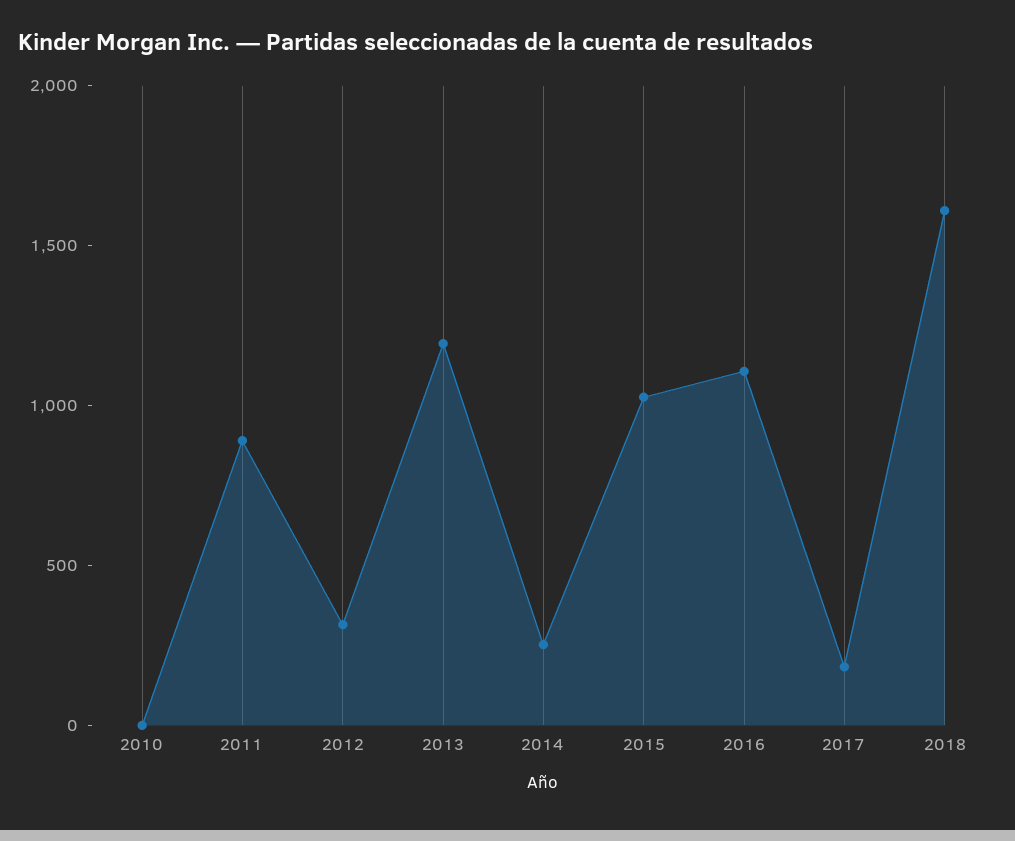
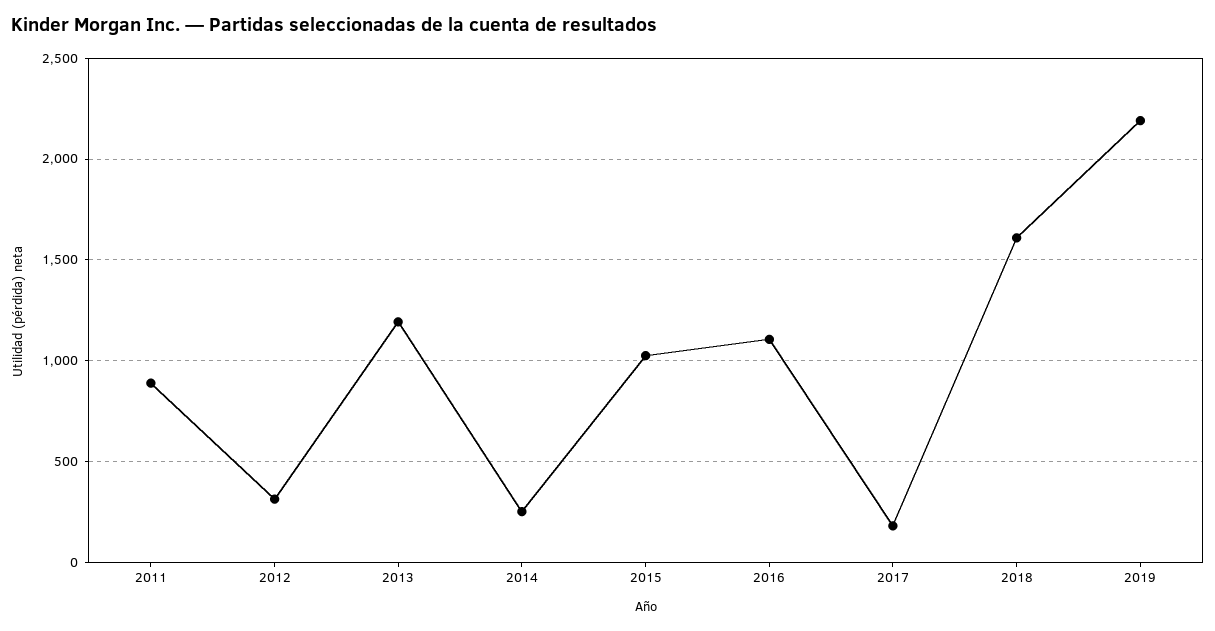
2010: 0 -> none
2019: none -> 2200

